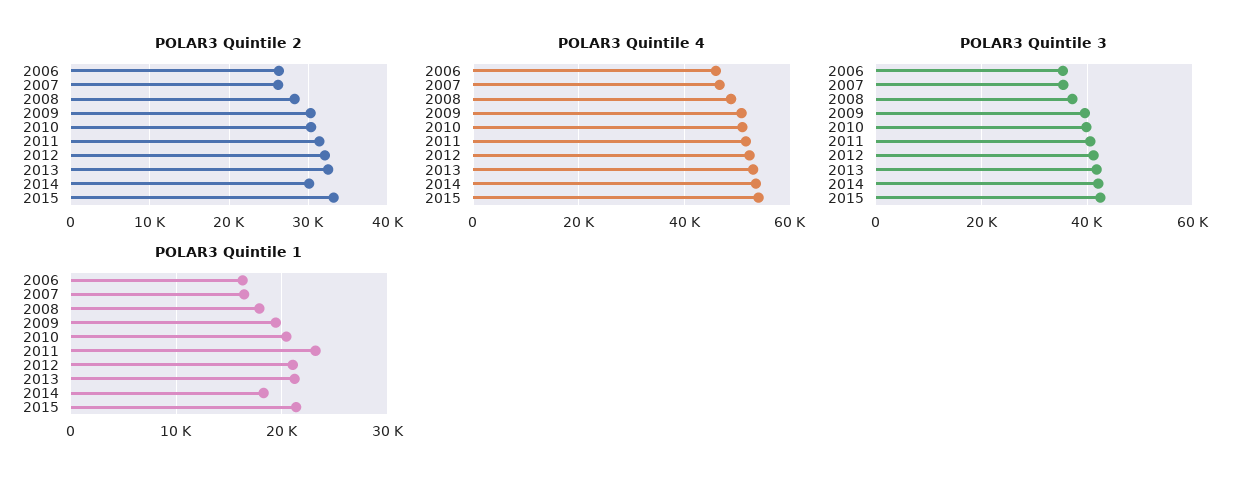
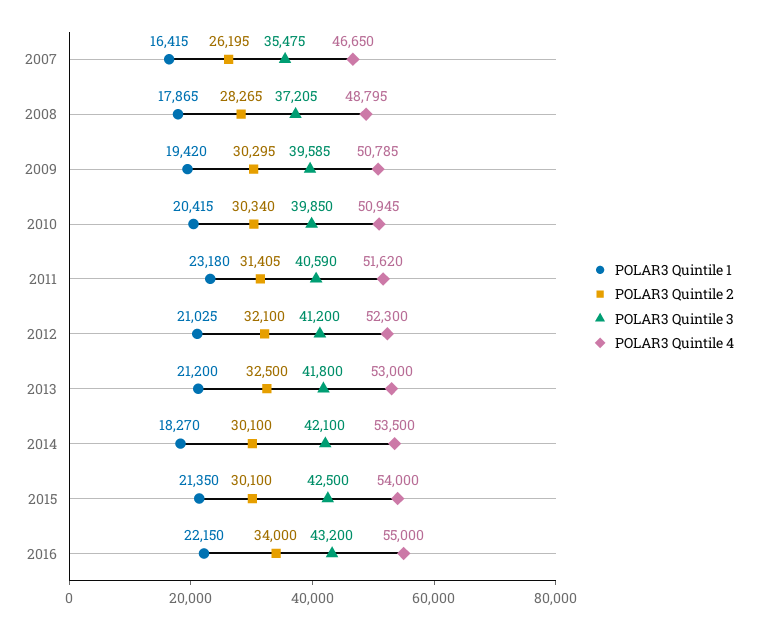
POLAR3 Quintile 2, 2006: 26000 -> none
POLAR3 Quintile 2, 2015: 33000 -> 30100
POLAR3 Quintile 4, 2006: 46000 -> none
POLAR3 Quintile 3, 2006: 36000 -> none
POLAR3 Quintile 1, 2006: 16000 -> none
POLAR3 Quintile 1, 2016: none -> 22150
POLAR3 Quintile 2, 2016: none -> 34000
POLAR3 Quintile 3, 2016: none -> 43200
POLAR3 Quintile 4, 2016: none -> 55000

